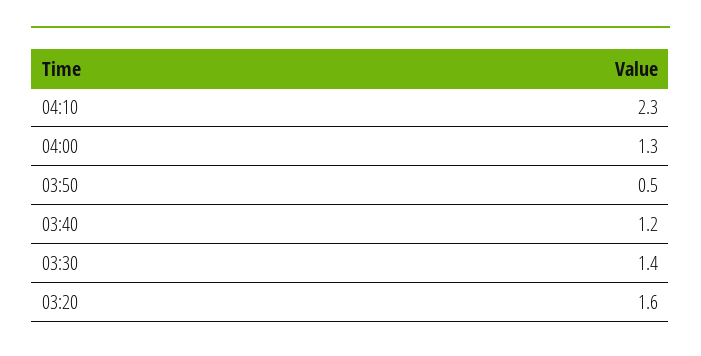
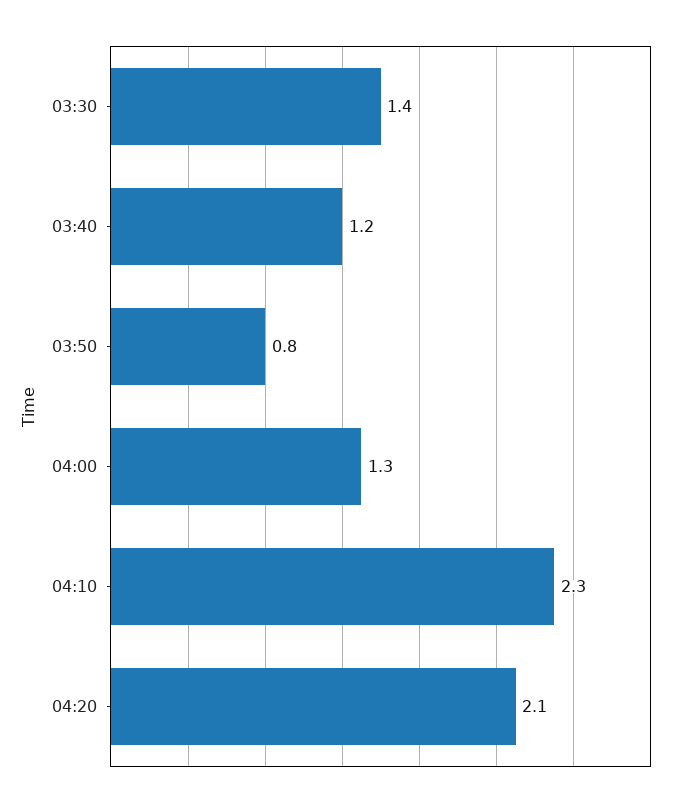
03:50: 0.5 -> 0.8
03:20: 1.6 -> none
04:20: none -> 2.1

